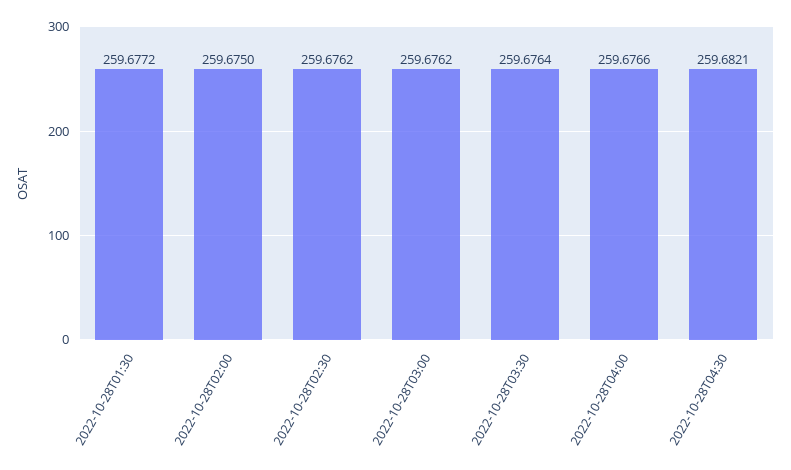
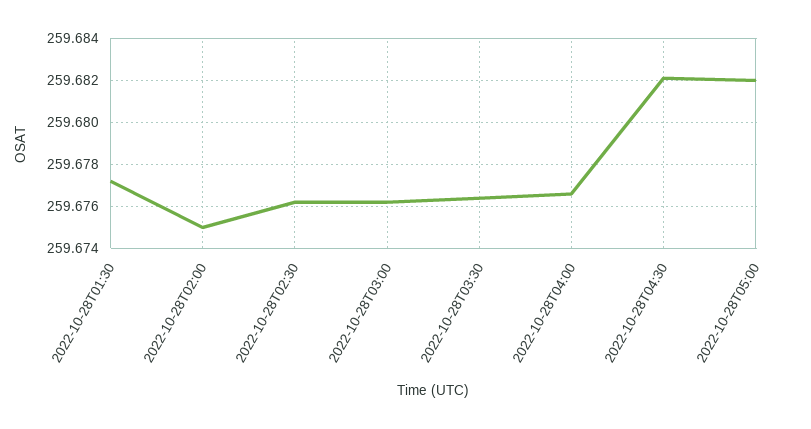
2022-10-28T05:00: none -> 259.682

